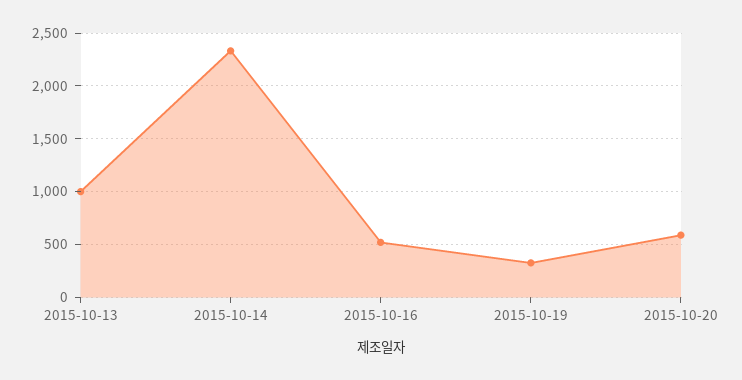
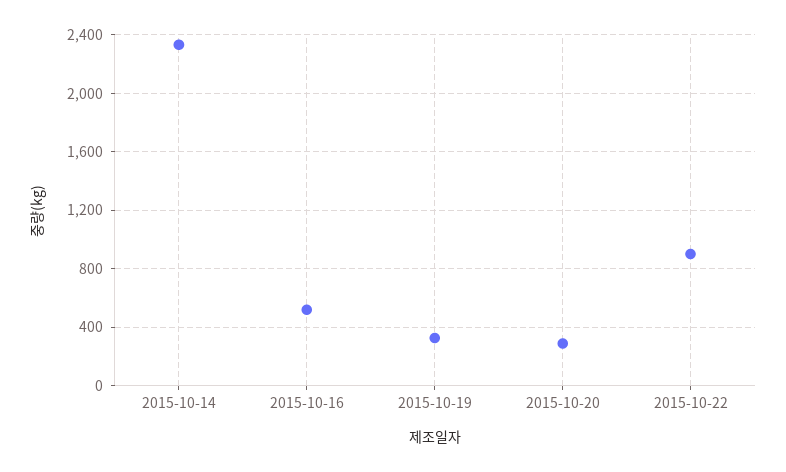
2015-10-13: 1000 -> none
2015-10-20: 600 -> 300
2015-10-22: none -> 900

